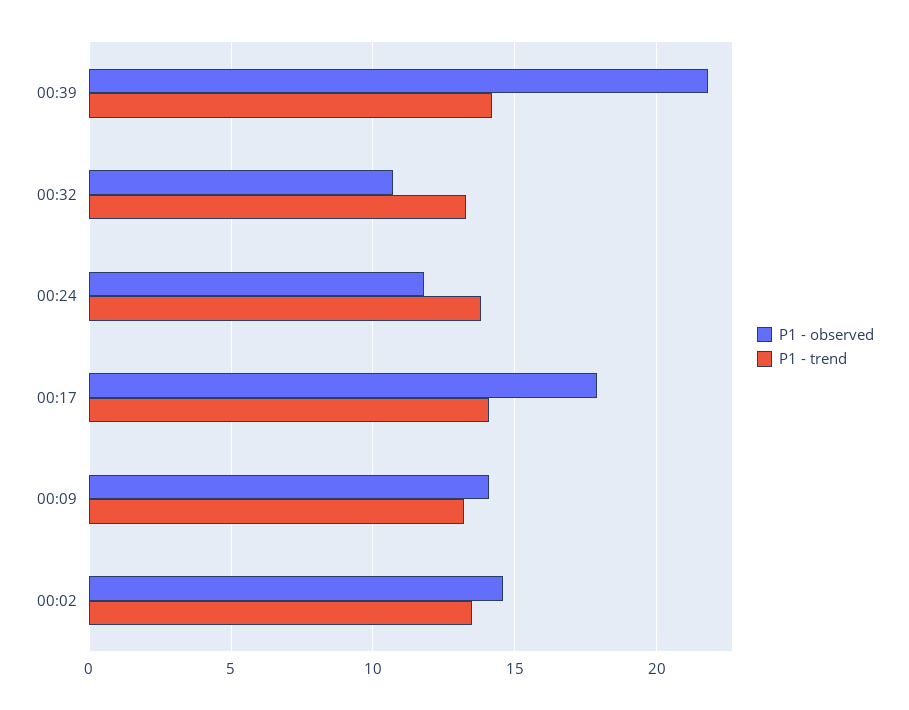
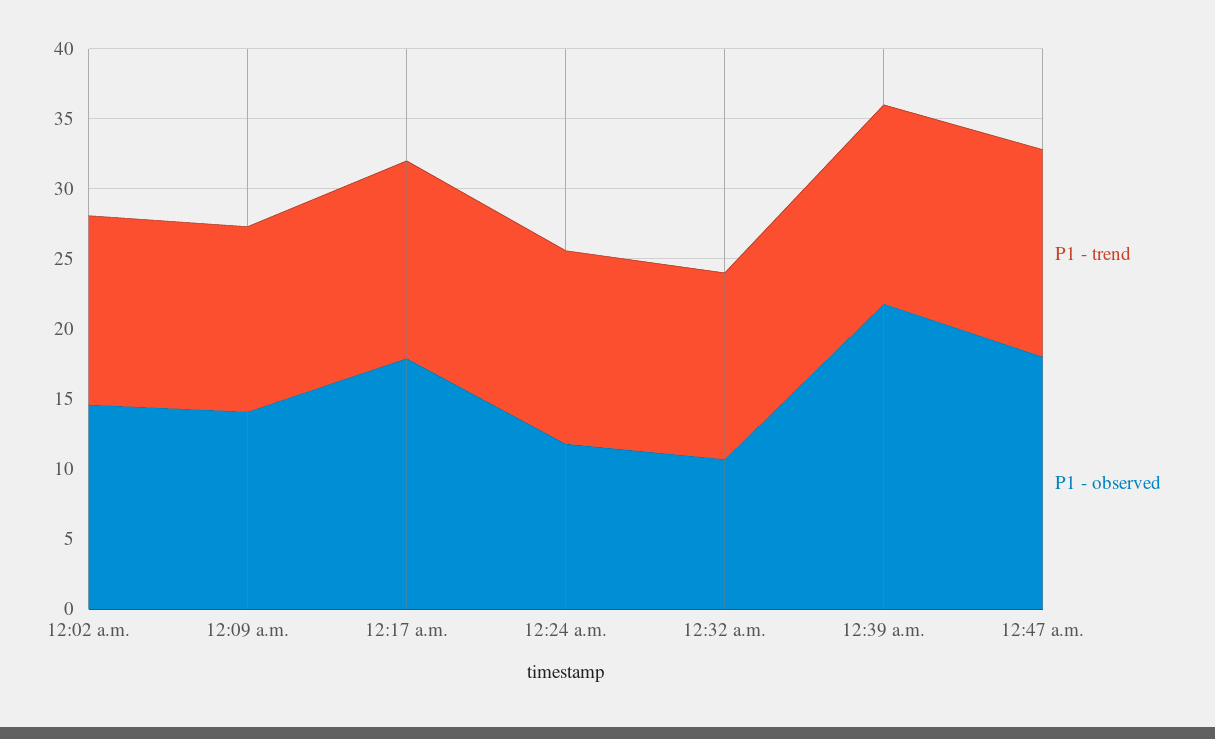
P1 - trend, 12:47 a.m.: none -> 15
P1 - observed, 12:47 a.m.: none -> 18

